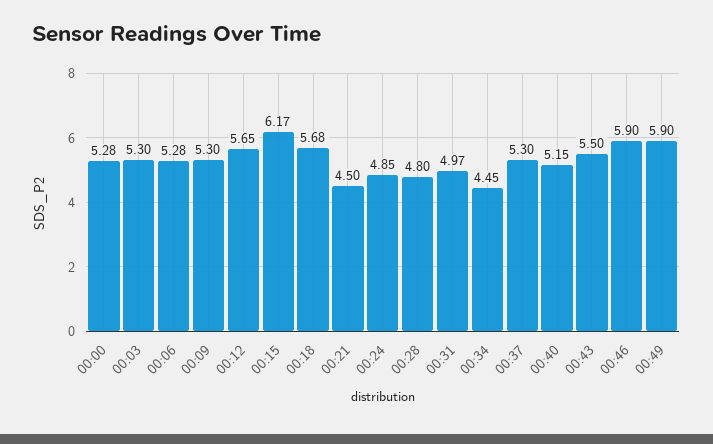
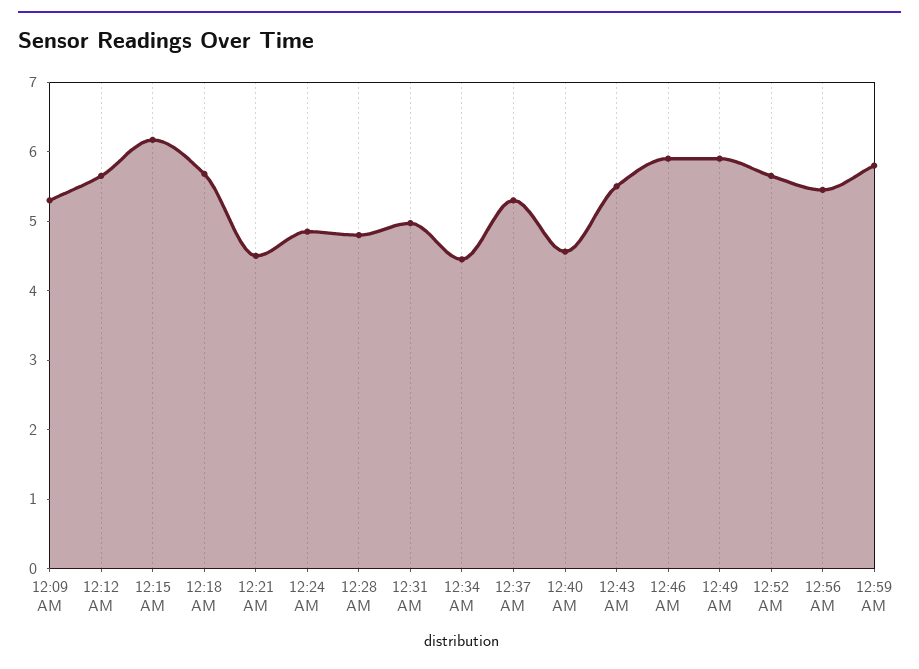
00:00: 5.28 -> none
00:03: 5.3 -> none
00:06: 5.28 -> none
00:40: 5.15 -> 4.6
12:52 AM: none -> 5.6
12:56 AM: none -> 5.4
12:59 AM: none -> 5.8

